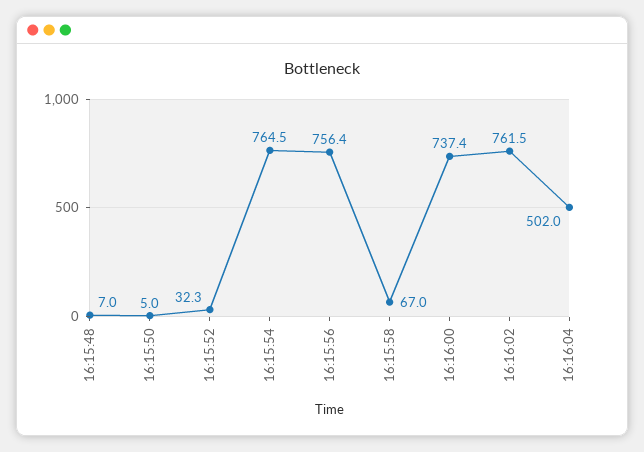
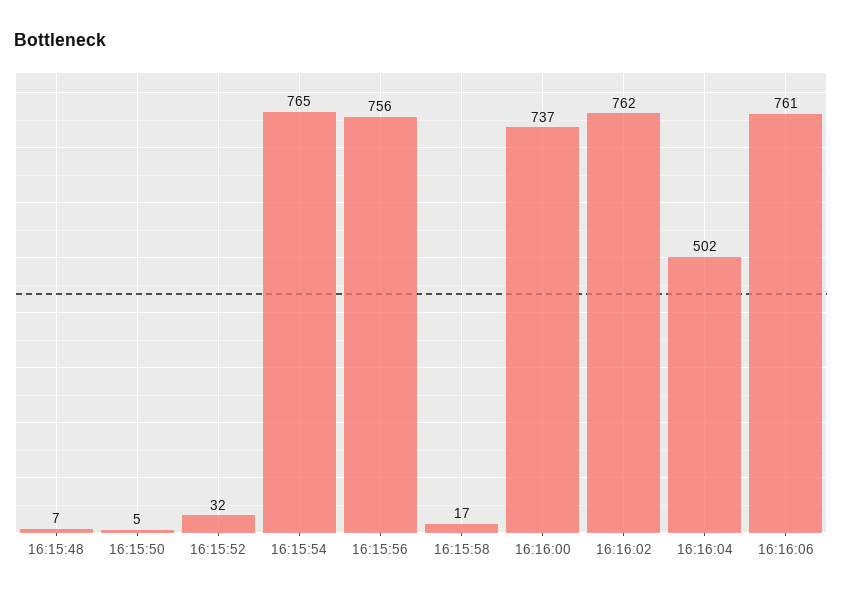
16:15:58: 67 -> 17
16:16:06: none -> 761

